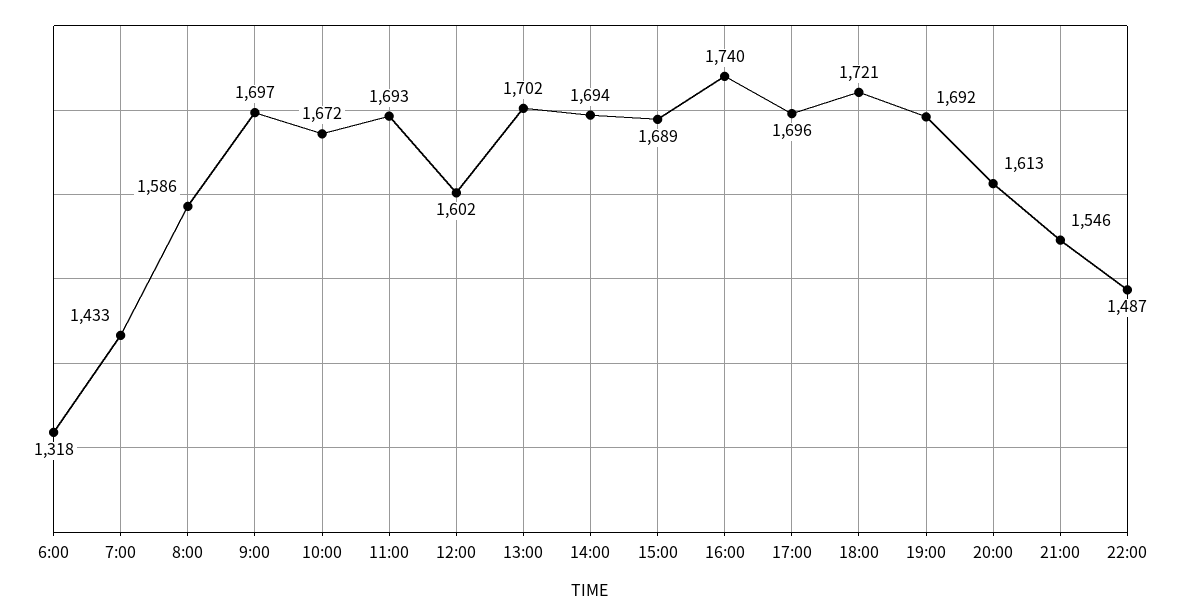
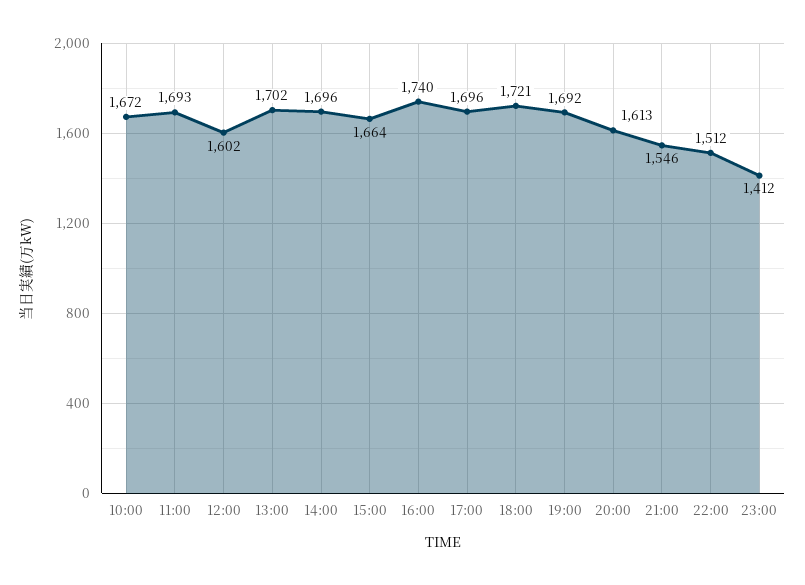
6:00: 1318 -> none
7:00: 1433 -> none
8:00: 1586 -> none
9:00: 1697 -> none
14:00: 1694 -> 1696
15:00: 1689 -> 1664
22:00: 1487 -> 1512
23:00: none -> 1412

